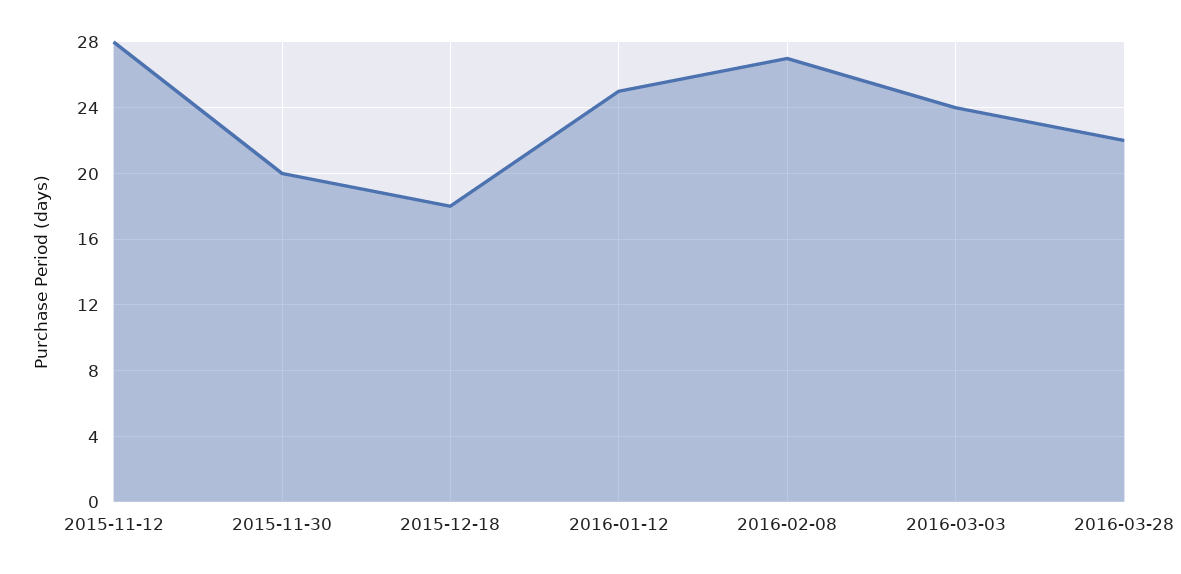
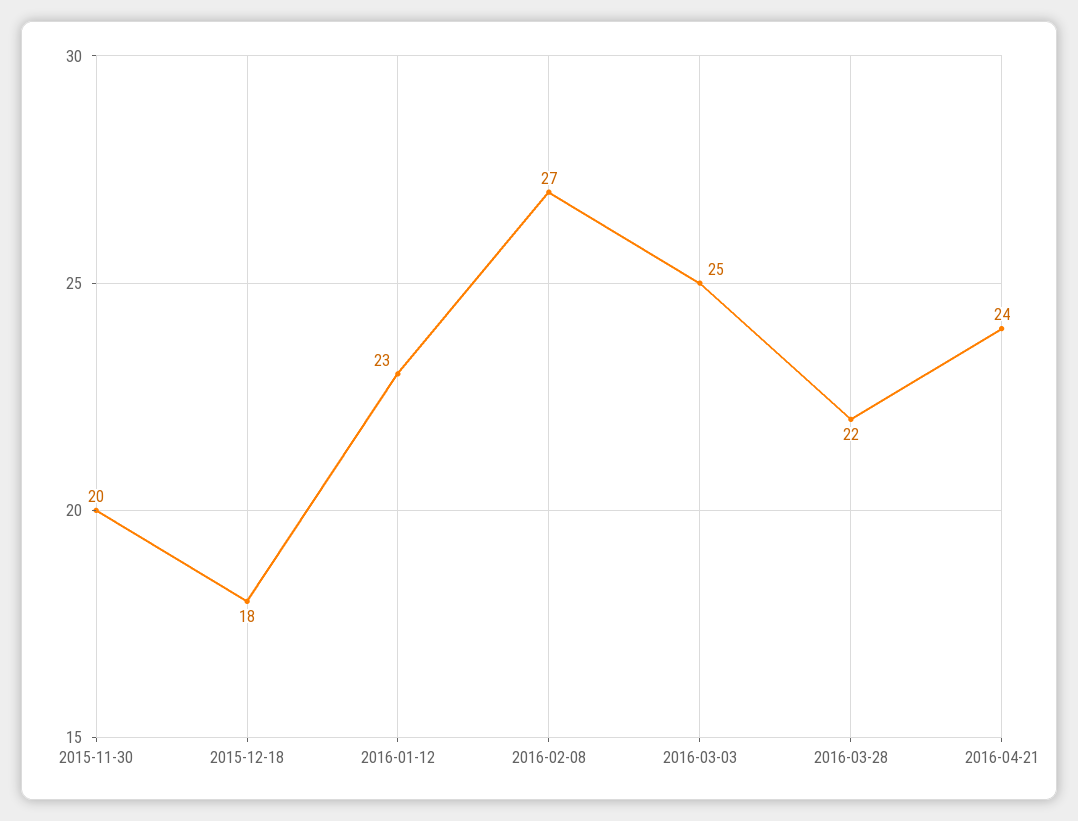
2015-11-12: 28 -> none
2016-01-12: 25 -> 23
2016-03-03: 24 -> 25
2016-04-21: none -> 24

